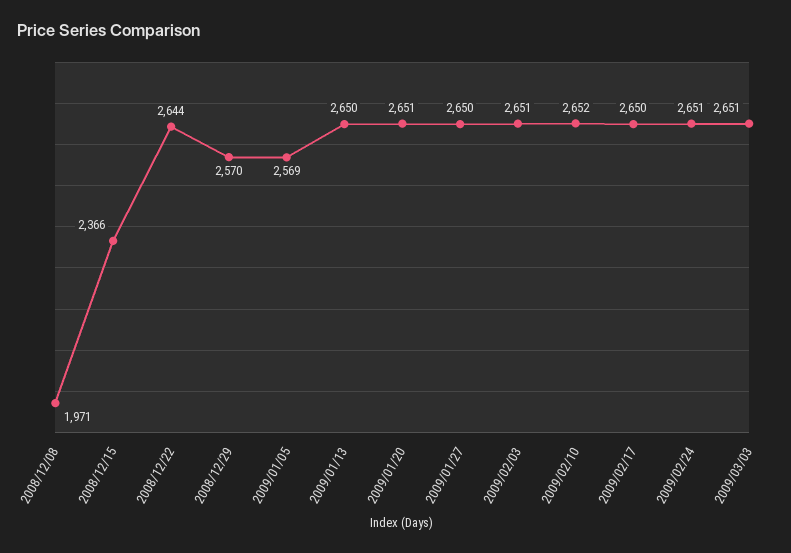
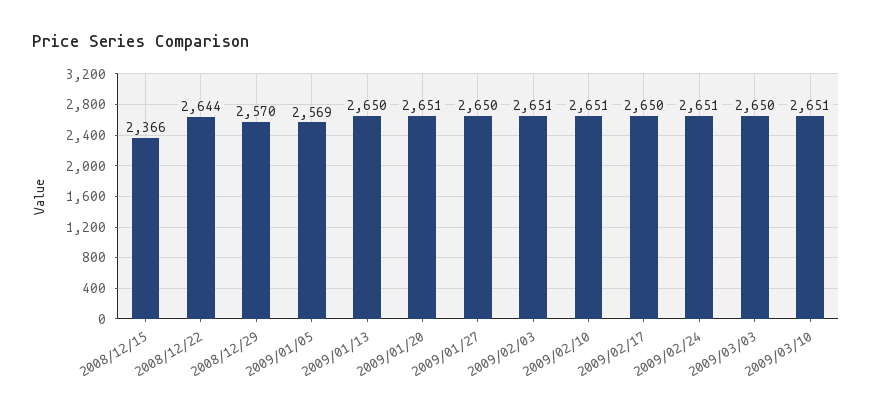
2008/12/08: 1971 -> none
2009/02/10: 2652 -> 2651
2009/03/03: 2651 -> 2650
2009/03/10: none -> 2651

